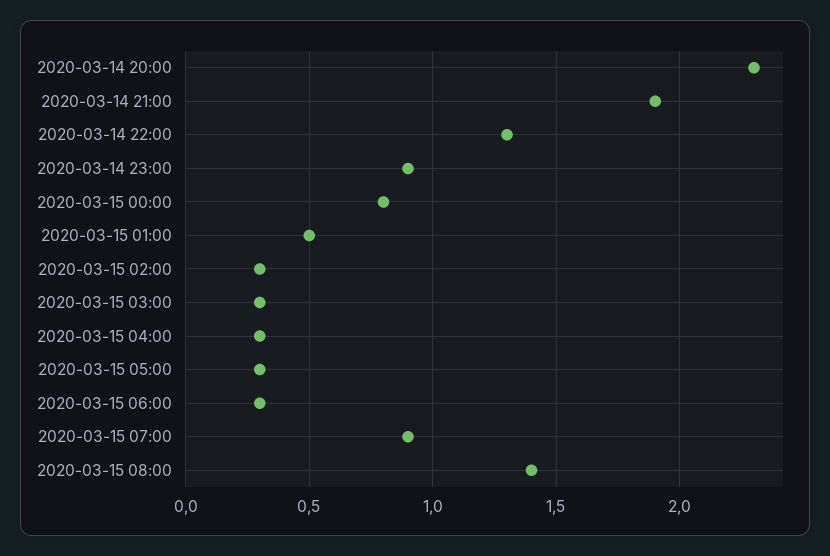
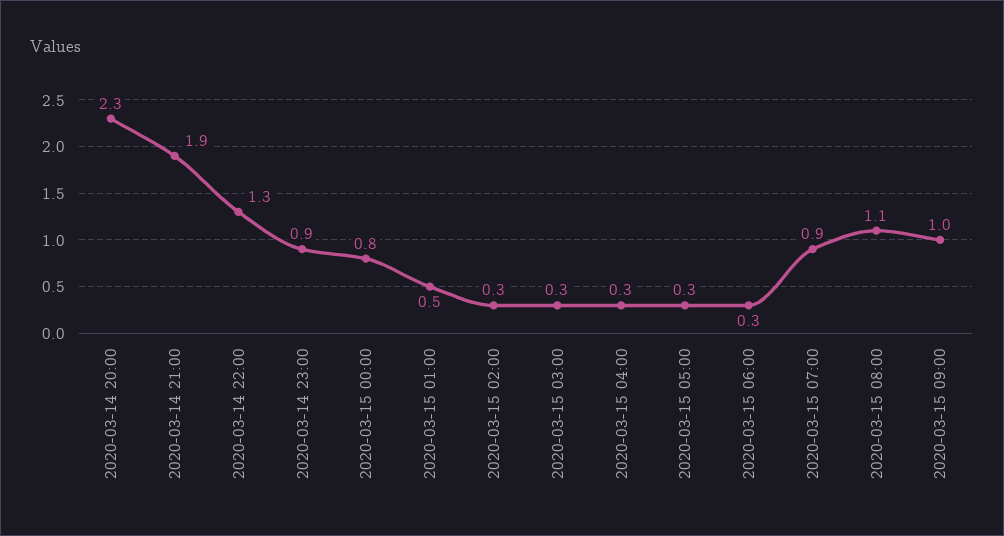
2020-03-15 08:00: 1.4 -> 1.1
2020-03-15 09:00: none -> 1

